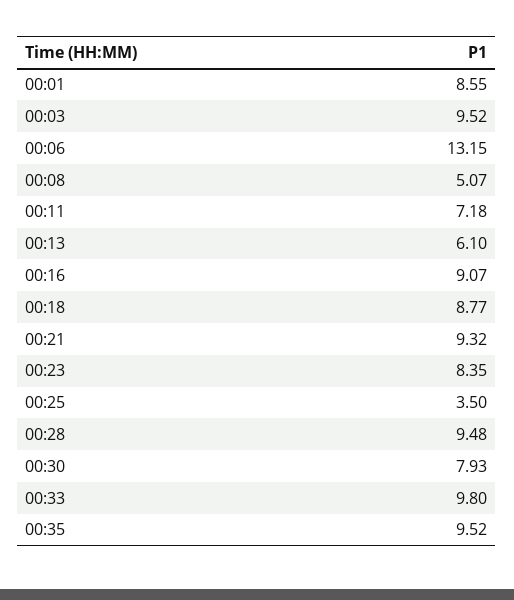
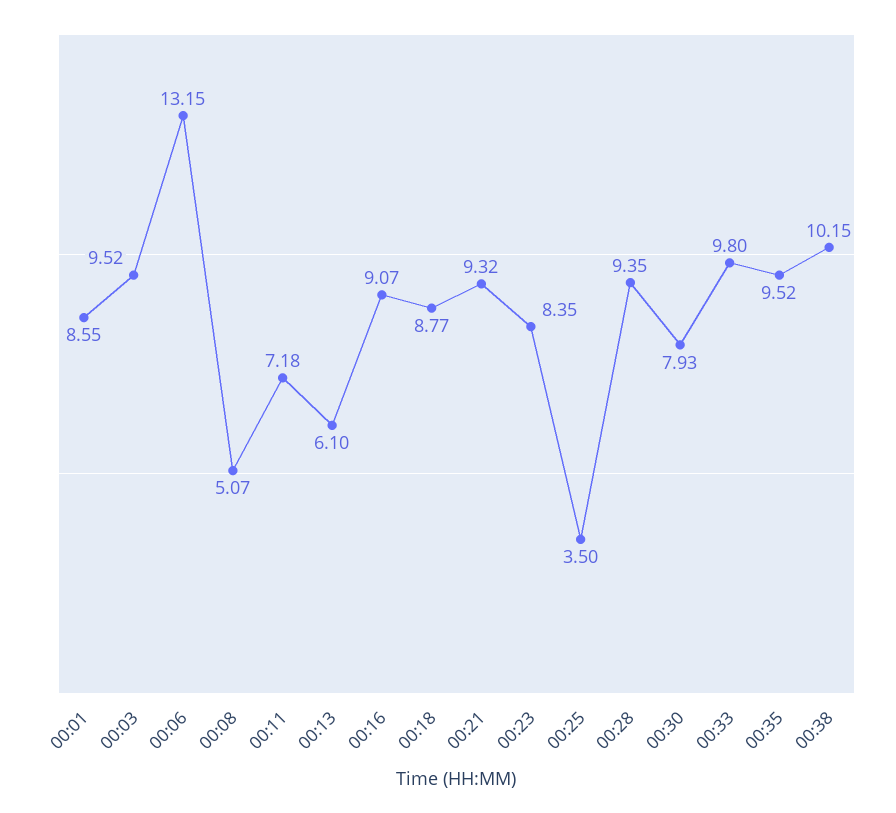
00:28: 9.48 -> 9.35
00:38: none -> 10.15

